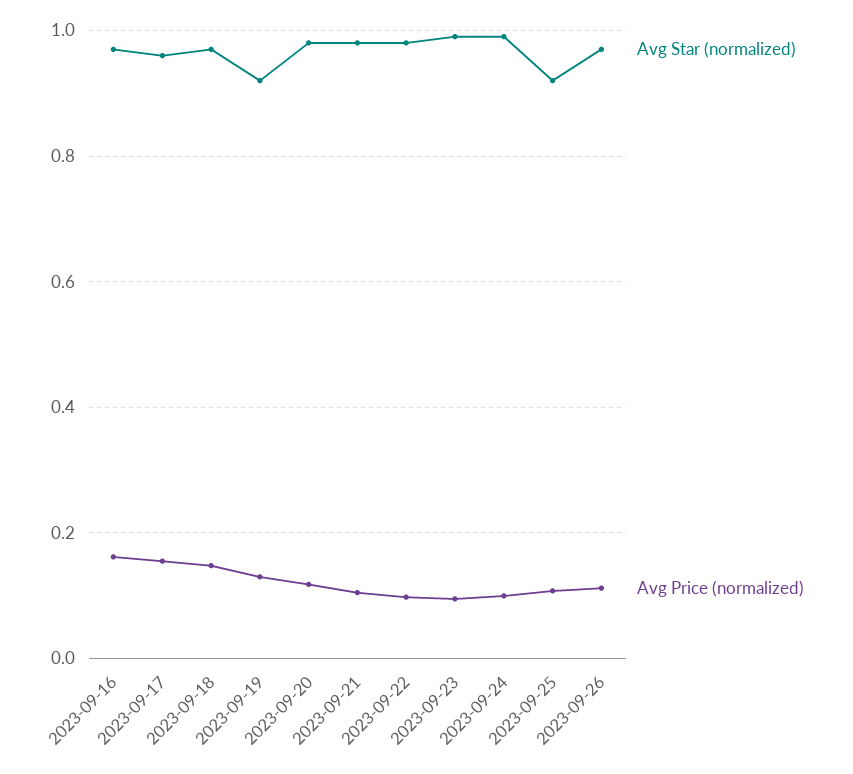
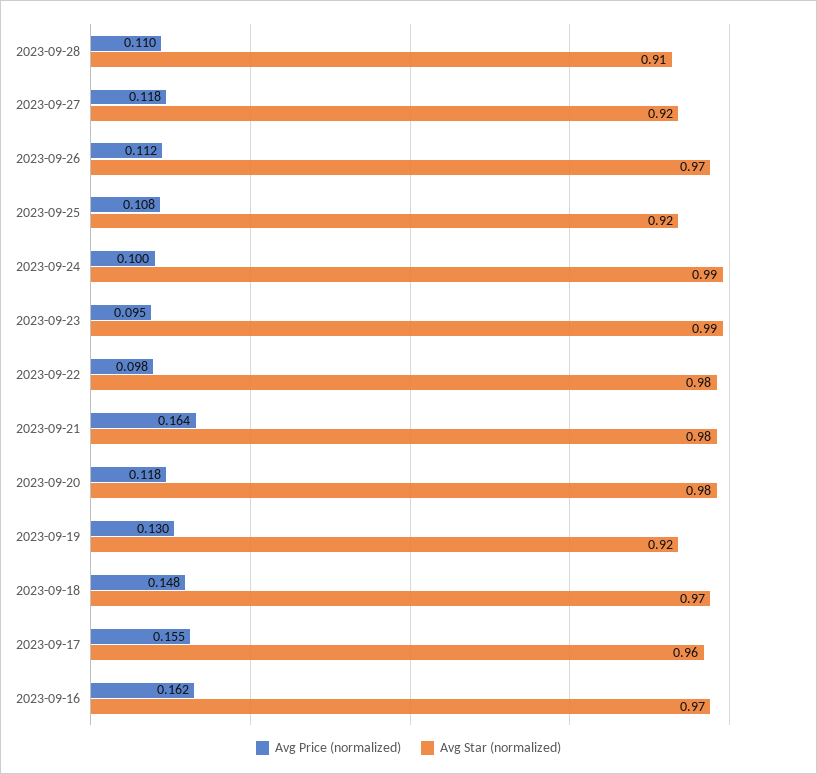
Avg Price (normalized), 2023-09-21: 0.1 -> 0.164
Avg Price (normalized), 2023-09-28: none -> 0.11
Avg Star (normalized), 2023-09-28: none -> 0.91
Avg Price (normalized), 2023-09-27: none -> 0.118
Avg Star (normalized), 2023-09-27: none -> 0.92

